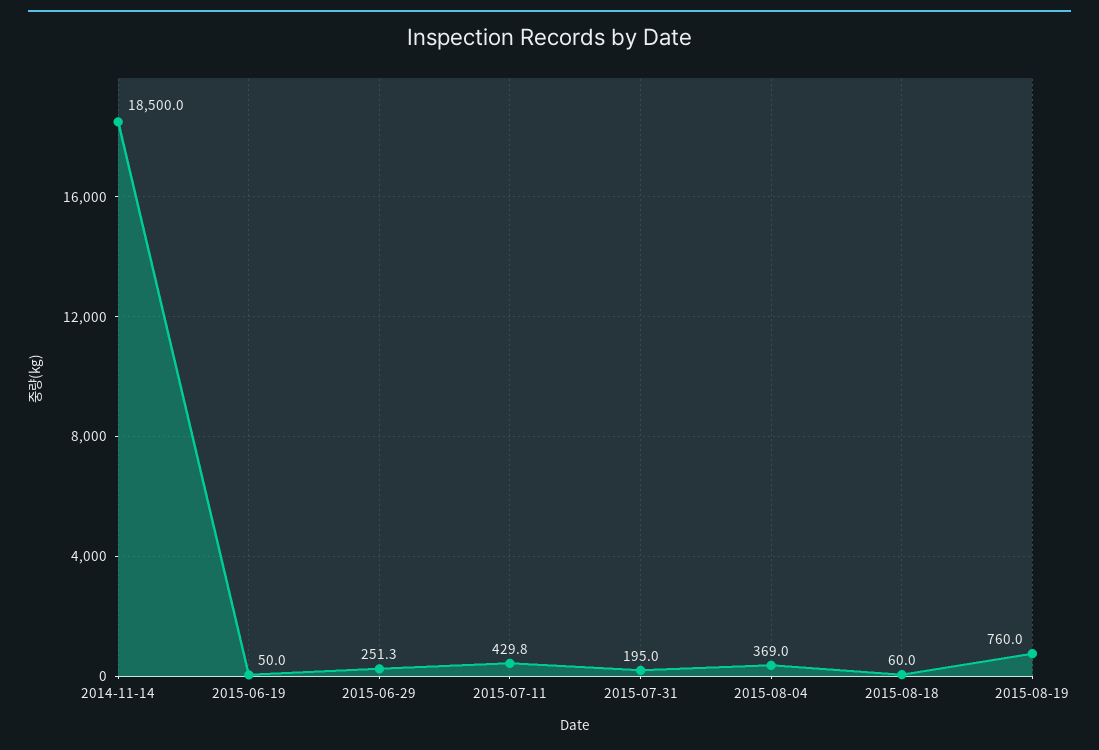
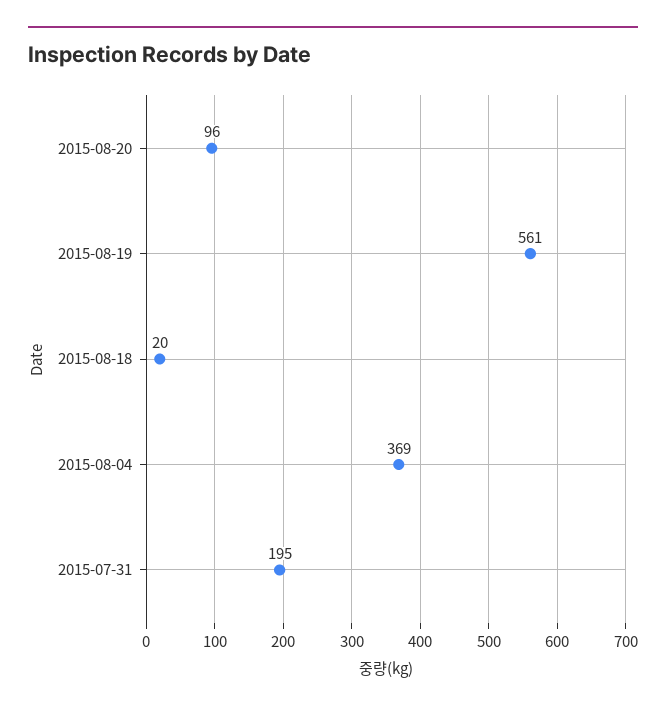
2014-11-14: 18500 -> none
2015-06-19: 50 -> none
2015-06-29: 251.3 -> none
2015-07-11: 429.8 -> none
2015-08-18: 60 -> 20
2015-08-19: 760 -> 561
2015-08-20: none -> 96

